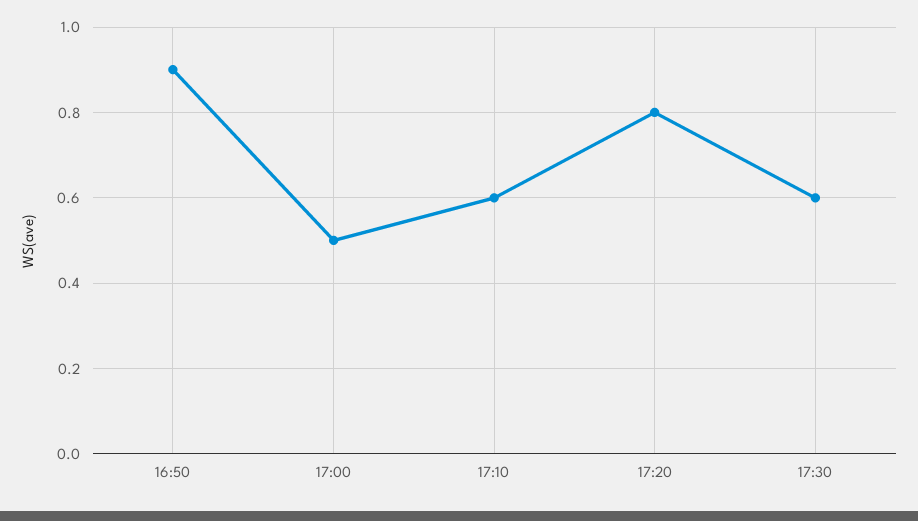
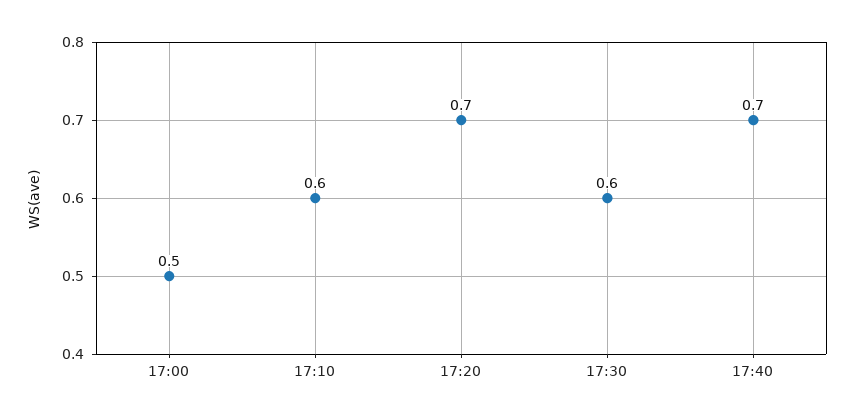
16:50: 0.9 -> none
17:20: 0.8 -> 0.7
17:40: none -> 0.7

